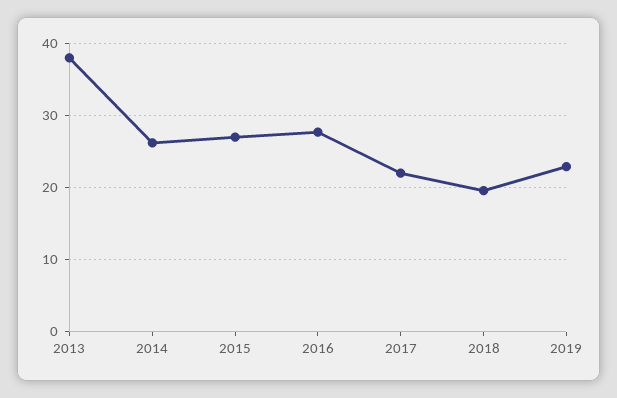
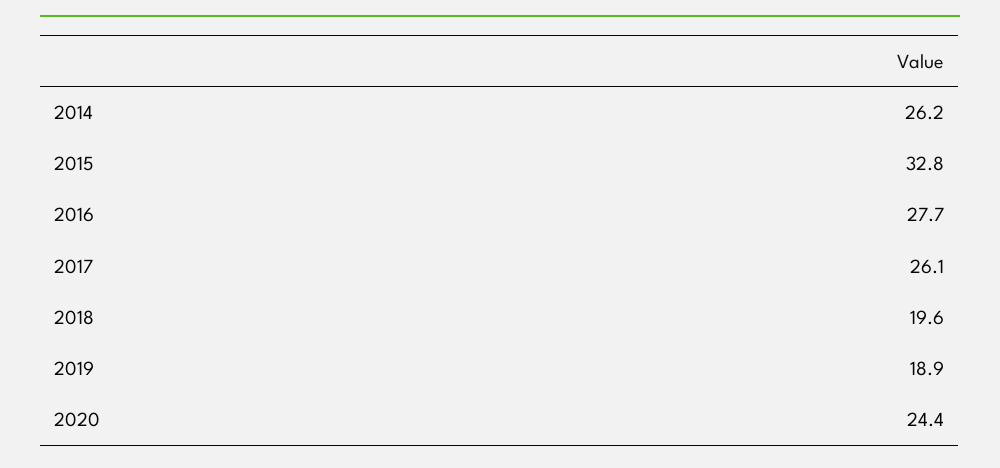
2013: 38 -> none
2015: 27 -> 32.8
2017: 22 -> 26.1
2019: 23 -> 18.9
2020: none -> 24.4

